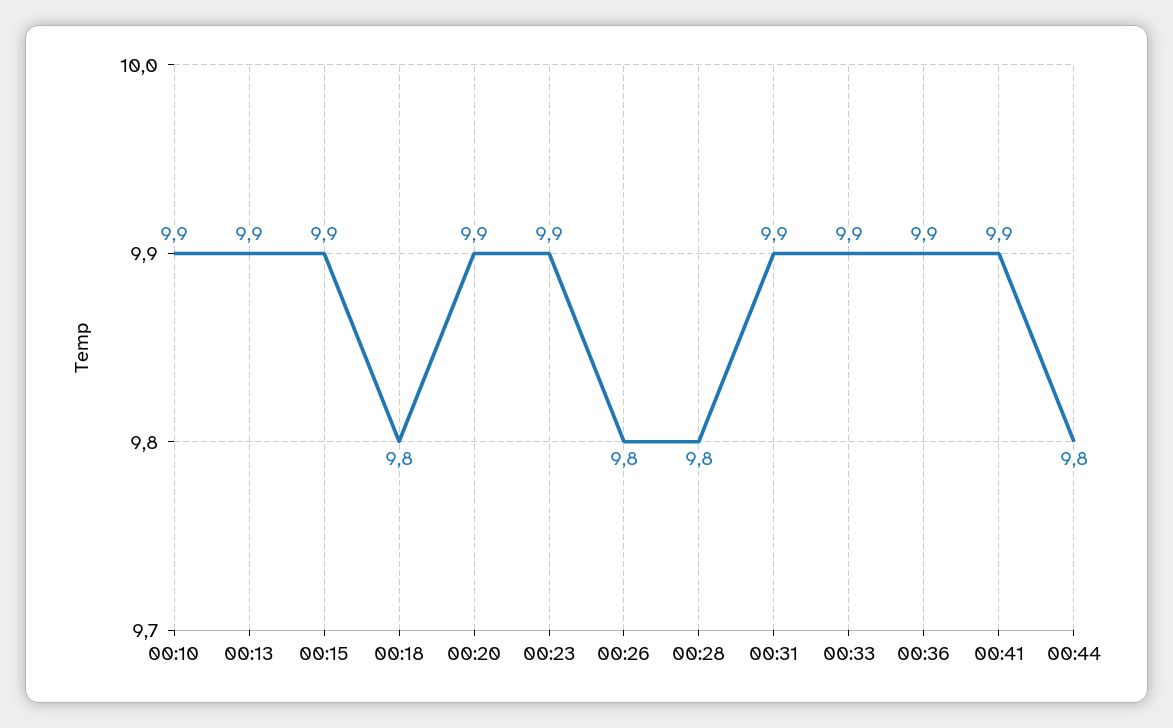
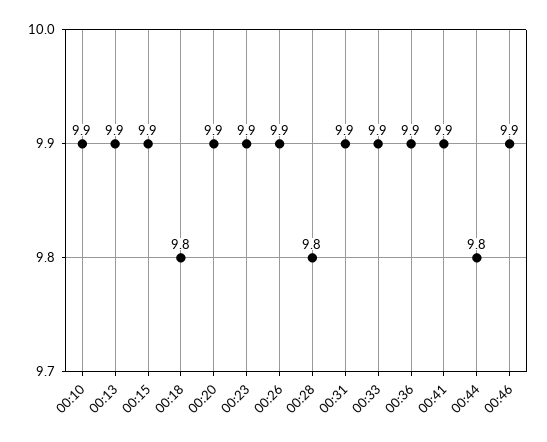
00:26: 9.8 -> 9.9
00:46: none -> 9.9

